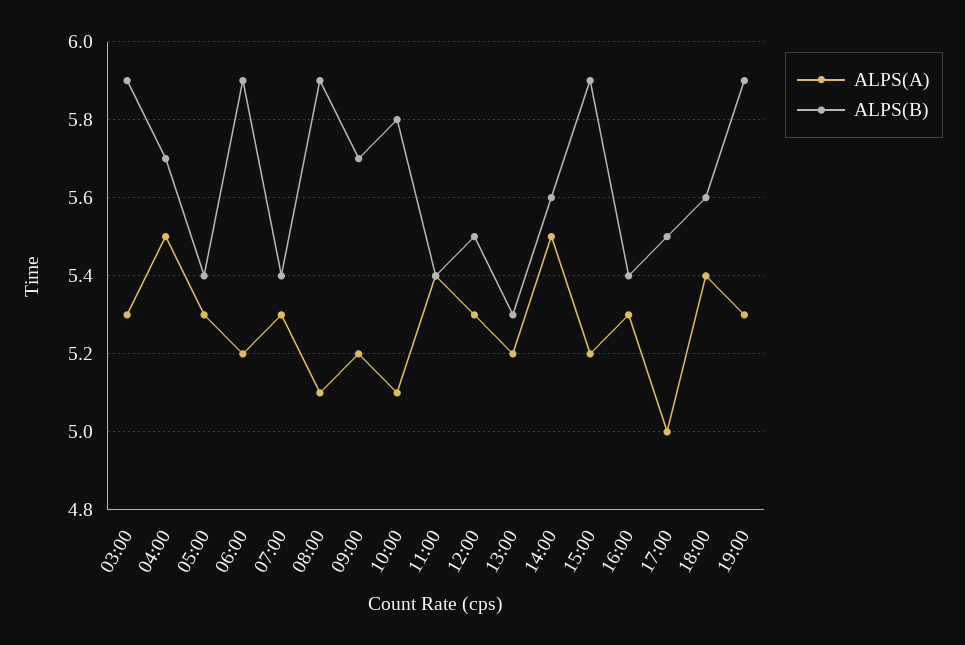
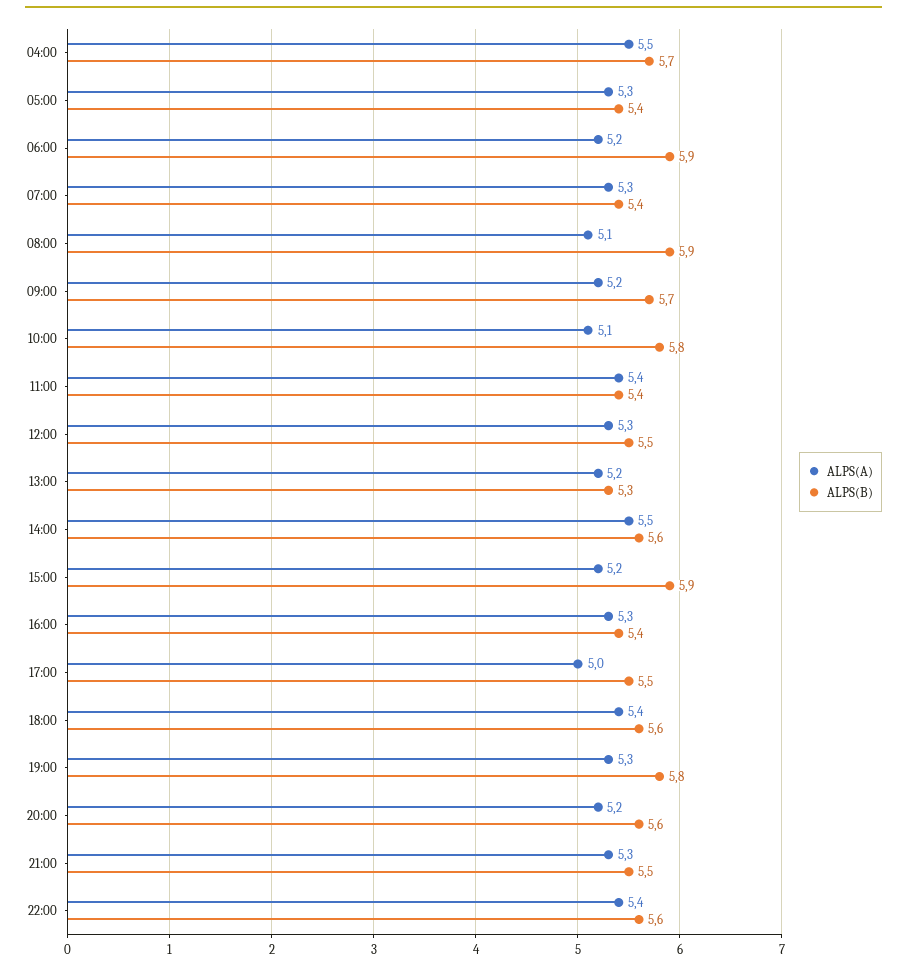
ALPS(A), 03:00: 5.3 -> none
ALPS(B), 03:00: 5.9 -> none
ALPS(B), 19:00: 5.9 -> 5.8
ALPS(A), 20:00: none -> 5.2
ALPS(B), 20:00: none -> 5.6
ALPS(A), 21:00: none -> 5.3
ALPS(B), 21:00: none -> 5.5
ALPS(A), 22:00: none -> 5.4
ALPS(B), 22:00: none -> 5.6

